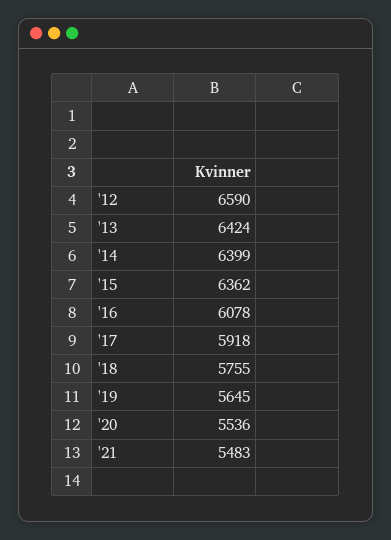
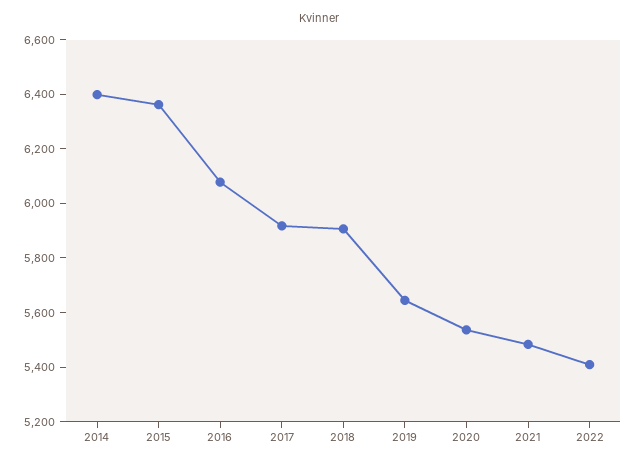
'12: 6590 -> none
'13: 6424 -> none
'18: 5755 -> 5900
2022: none -> 5400

